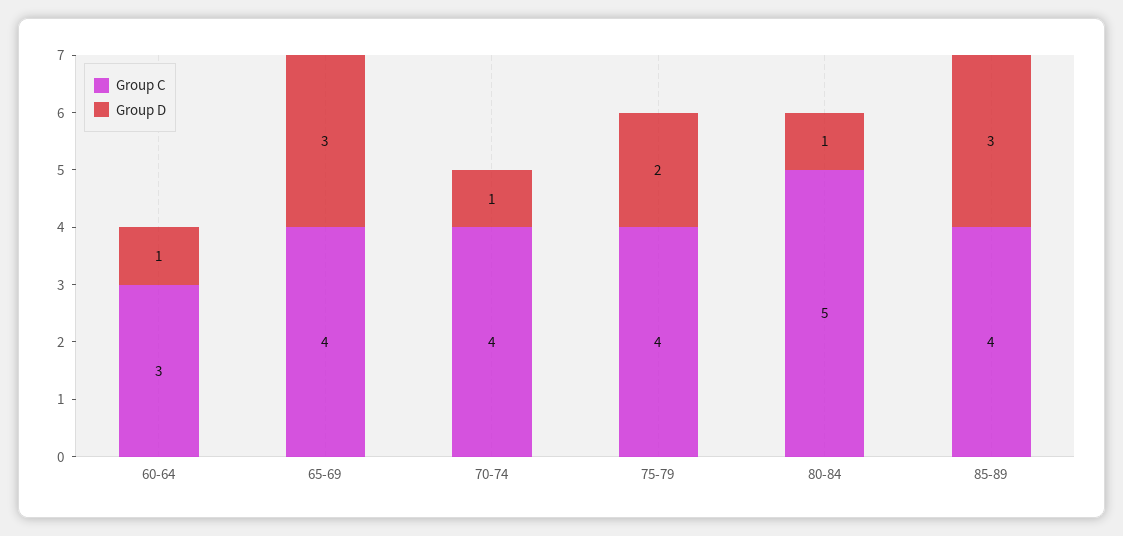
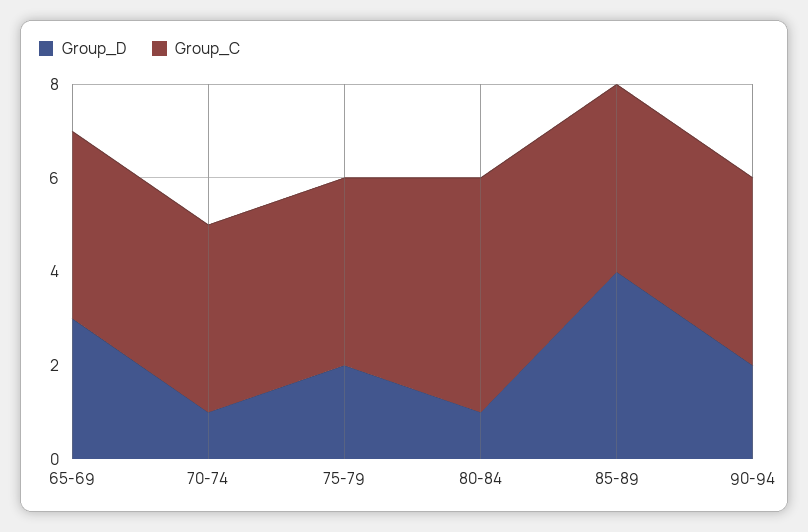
Group C, 60-64: 3 -> none
Group D, 60-64: 1 -> none
Group D, 85-89: 3 -> 4
Group D, 90-94: none -> 2
Group C, 90-94: none -> 4

